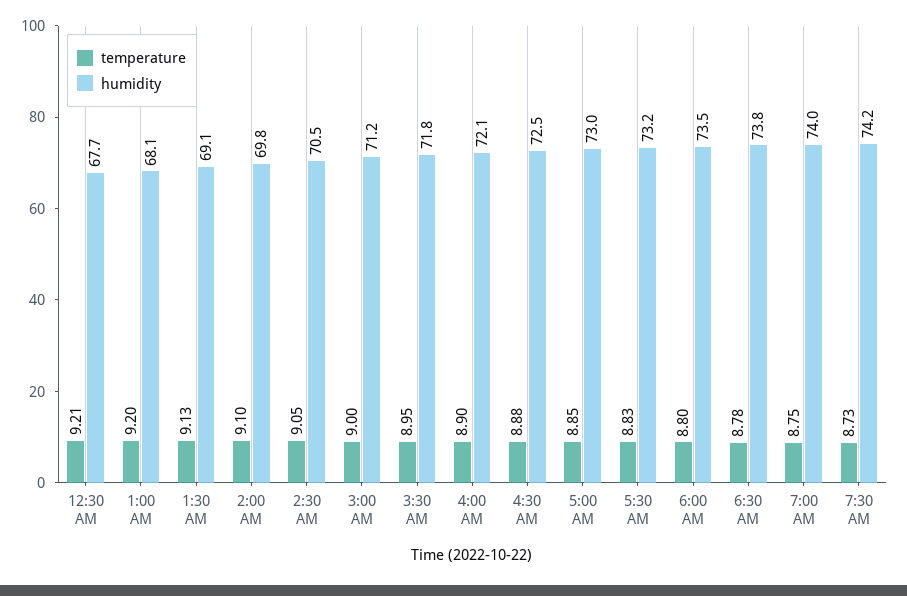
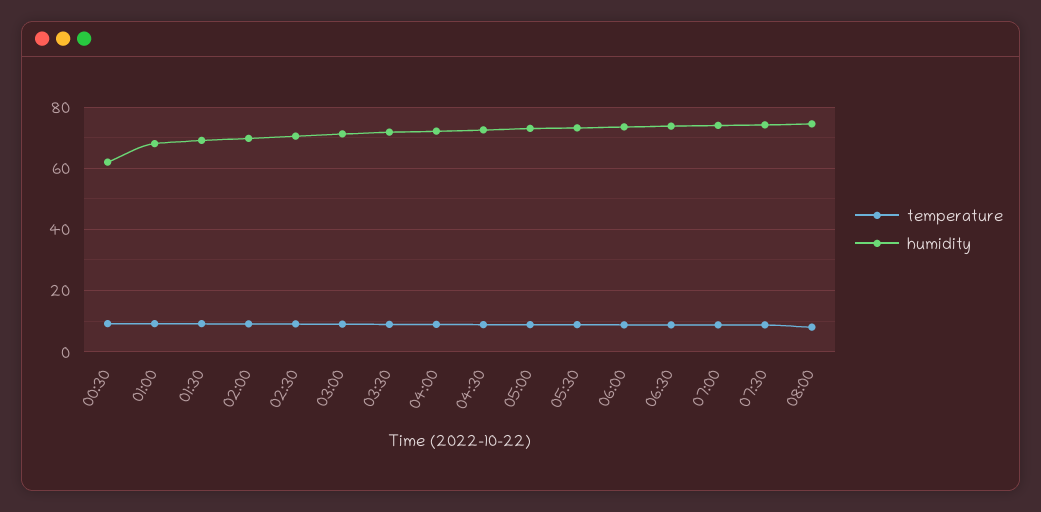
humidity, 12:30 AM: 67.7 -> 62
temperature, 08:00: none -> 8
humidity, 08:00: none -> 74

